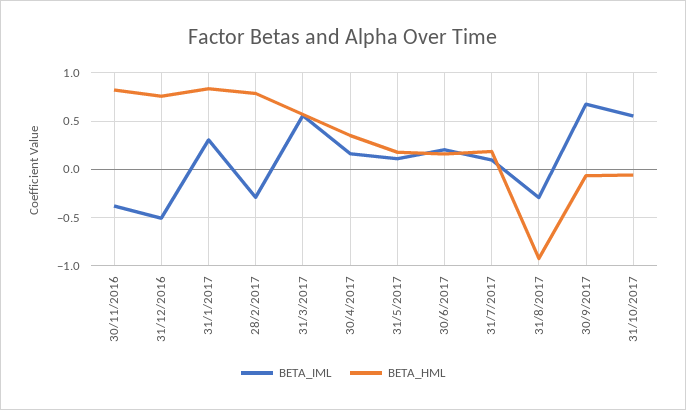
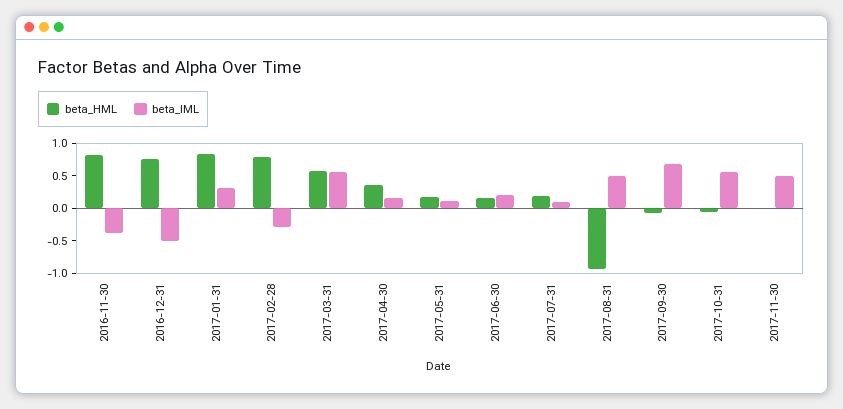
BETA_IML, 31/8/2017: -0.3 -> 0.5
BETA_HML, 2017-11-30: none -> 0
BETA_IML, 2017-11-30: none -> 0.5

